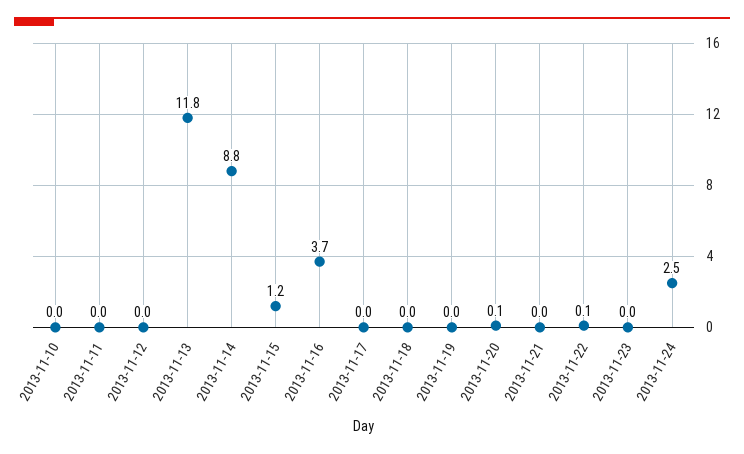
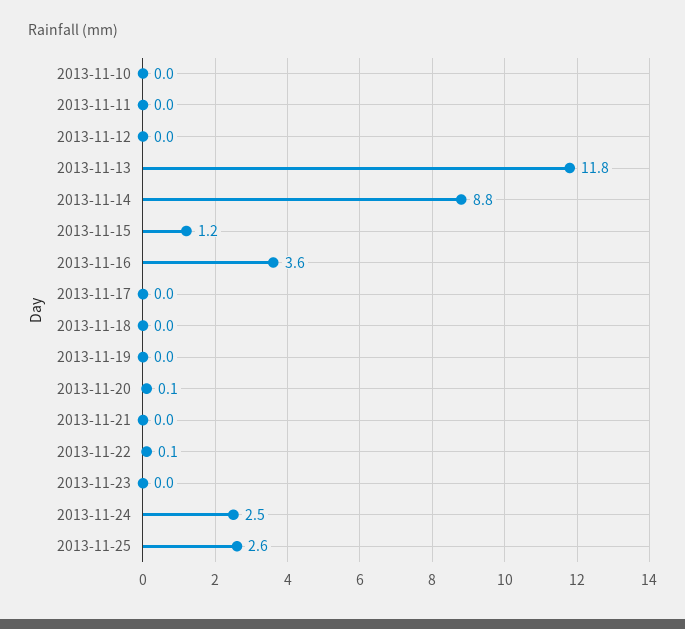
2013-11-16: 3.7 -> 3.6
2013-11-25: none -> 2.6

